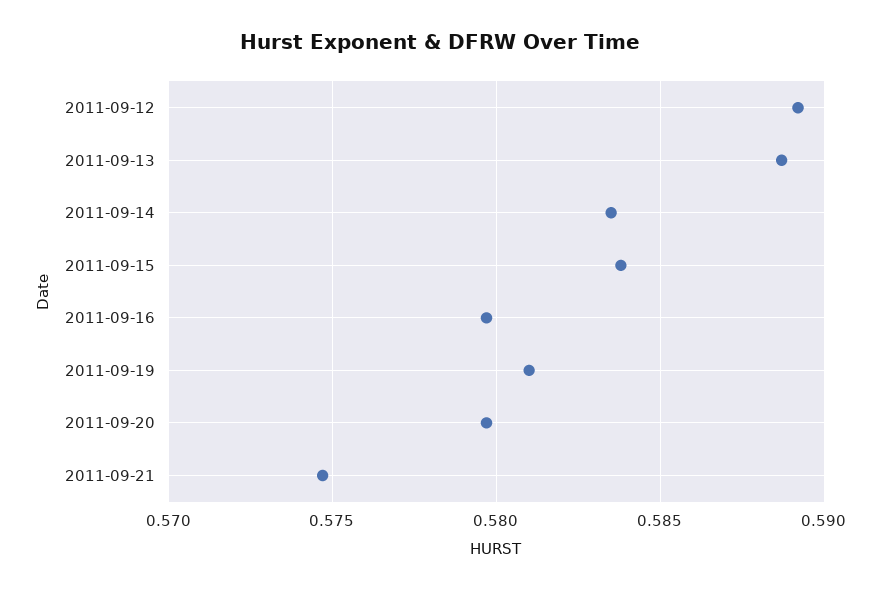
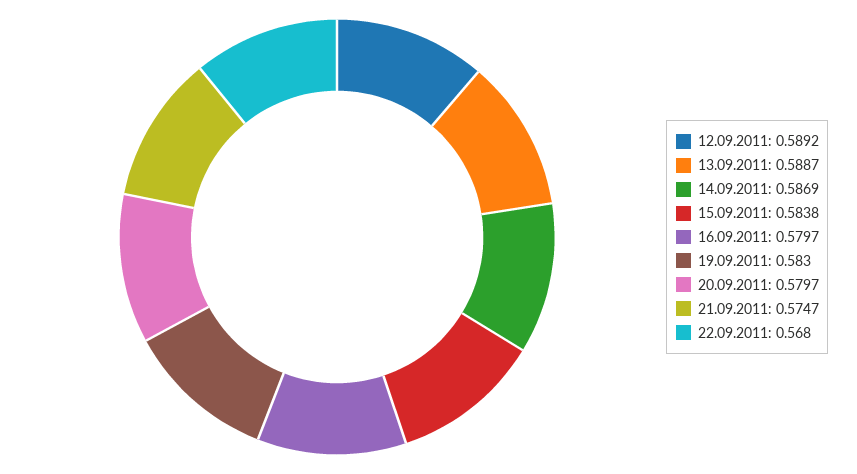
2011-09-14: 0.5835 -> 0.5869
2011-09-19: 0.581 -> 0.583
22.09.2011: none -> 0.568

